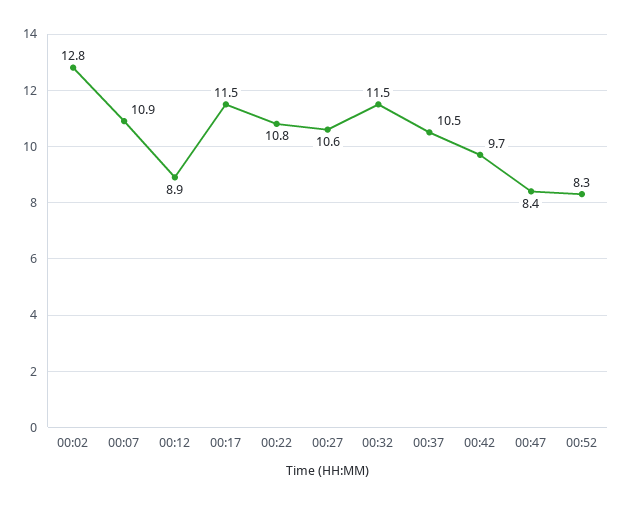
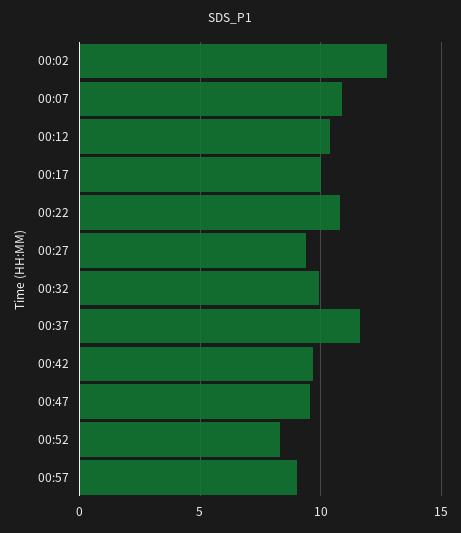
00:12: 8.9 -> 10.5
00:17: 11.5 -> 10
00:27: 10.6 -> 9.5
00:32: 11.5 -> 10
00:37: 10.5 -> 11.5
00:47: 8.4 -> 9.5
00:57: none -> 9

